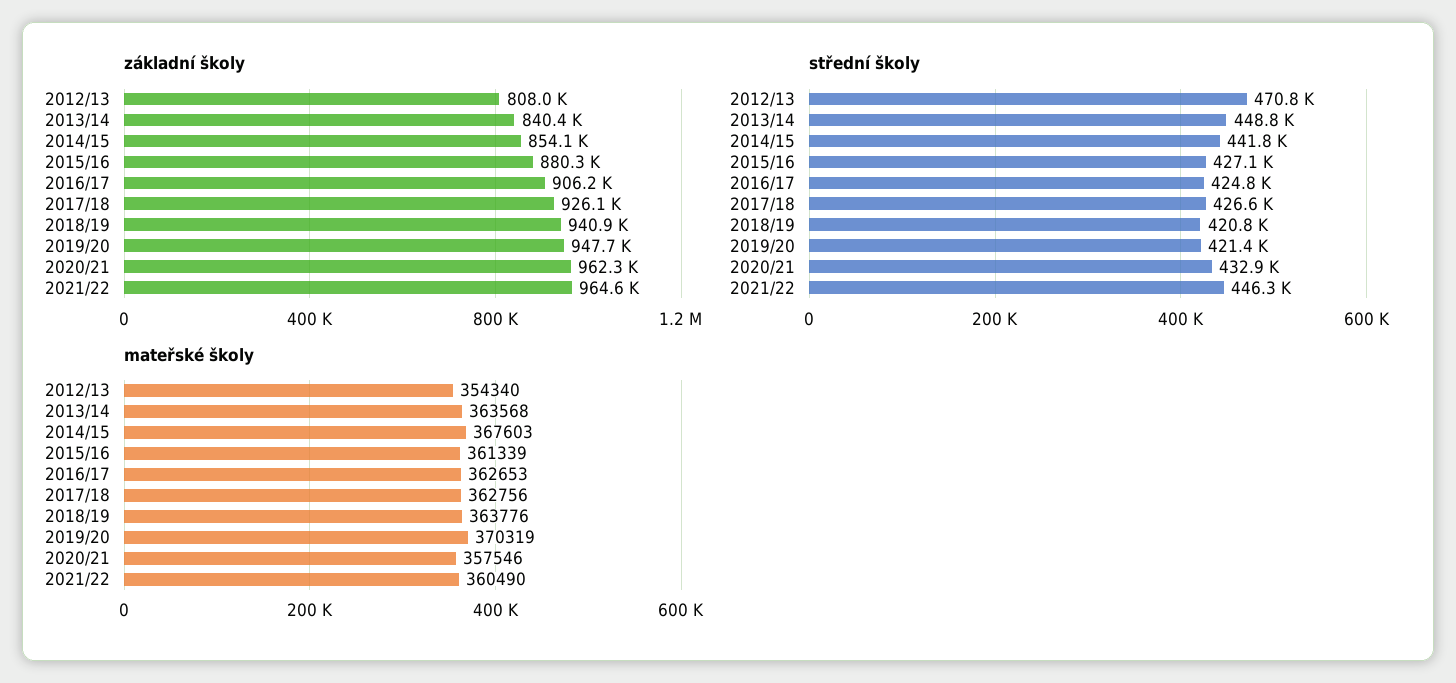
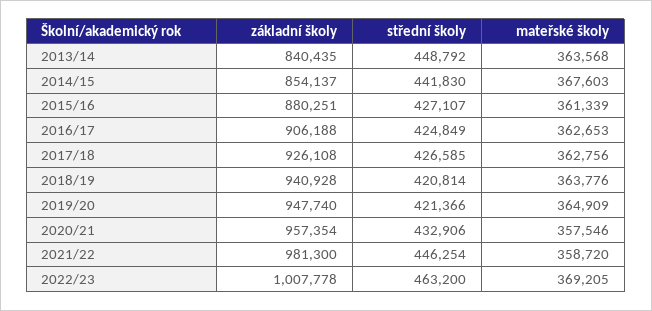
základní školy, 2012/13: 808000 -> none
základní školy, 2020/21: 962300 -> 957354
základní školy, 2021/22: 964600 -> 981300
střední školy, 2012/13: 470800 -> none
mateřské školy, 2012/13: 354340 -> none
mateřské školy, 2019/20: 370319 -> 364909
mateřské školy, 2021/22: 360490 -> 358720
základní školy, 2022/23: none -> 1007778
střední školy, 2022/23: none -> 463200
mateřské školy, 2022/23: none -> 369205

